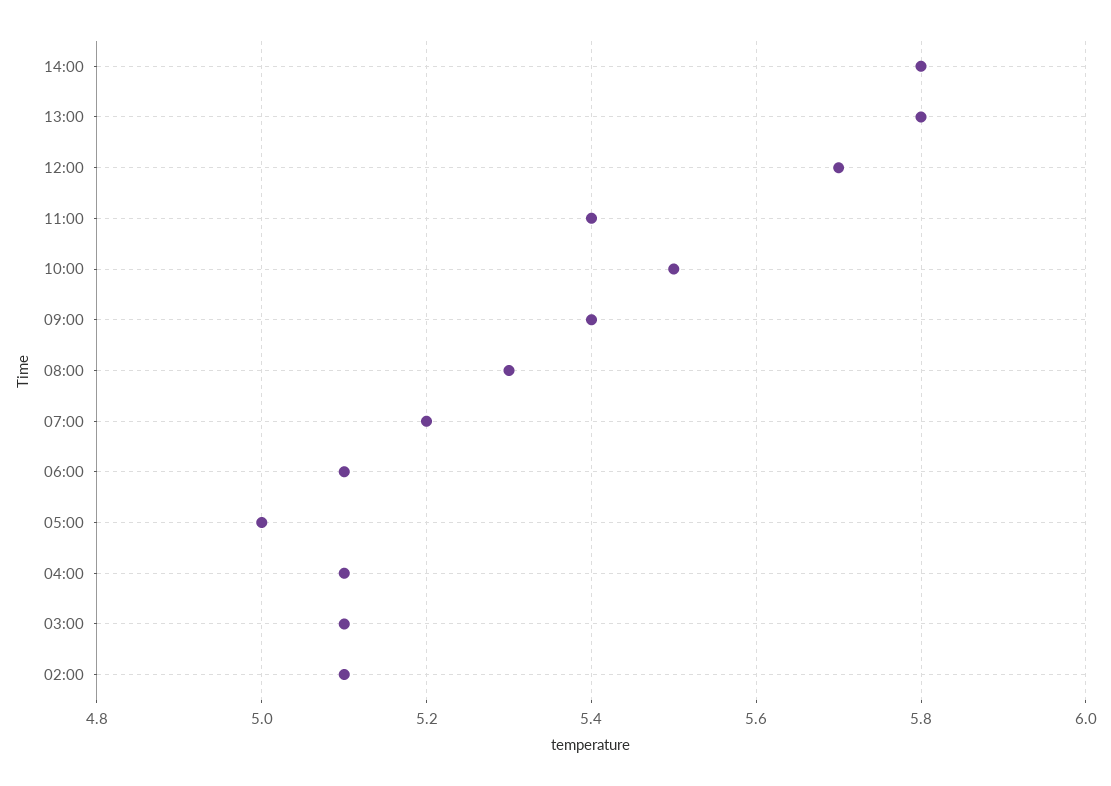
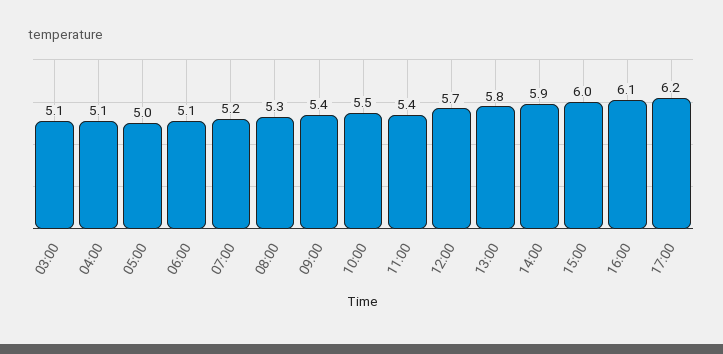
14:00: 5.8 -> 5.9
02:00: 5.1 -> none
15:00: none -> 6
16:00: none -> 6.1
17:00: none -> 6.2

